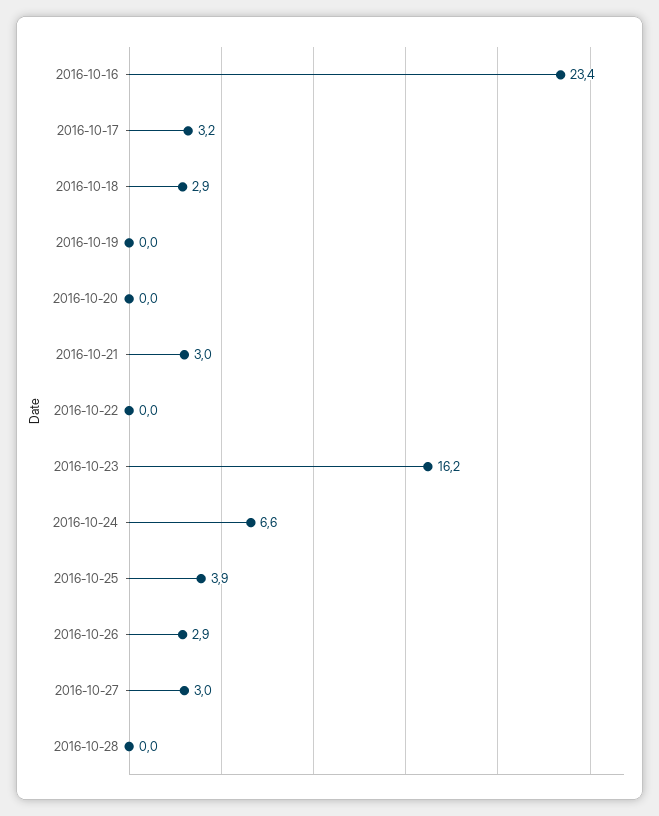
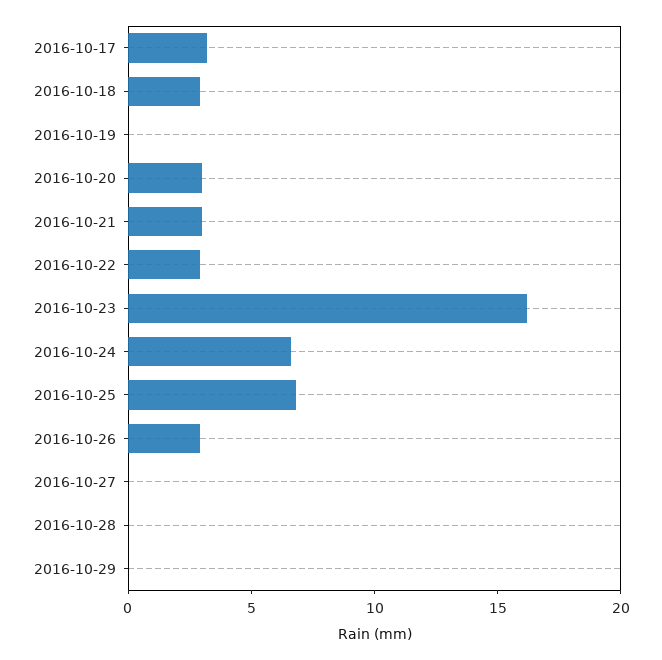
2016-10-16: 23.4 -> none
2016-10-20: 0 -> 3
2016-10-22: 0 -> 3
2016-10-25: 3.9 -> 7
2016-10-27: 3 -> 0
2016-10-29: none -> 0

